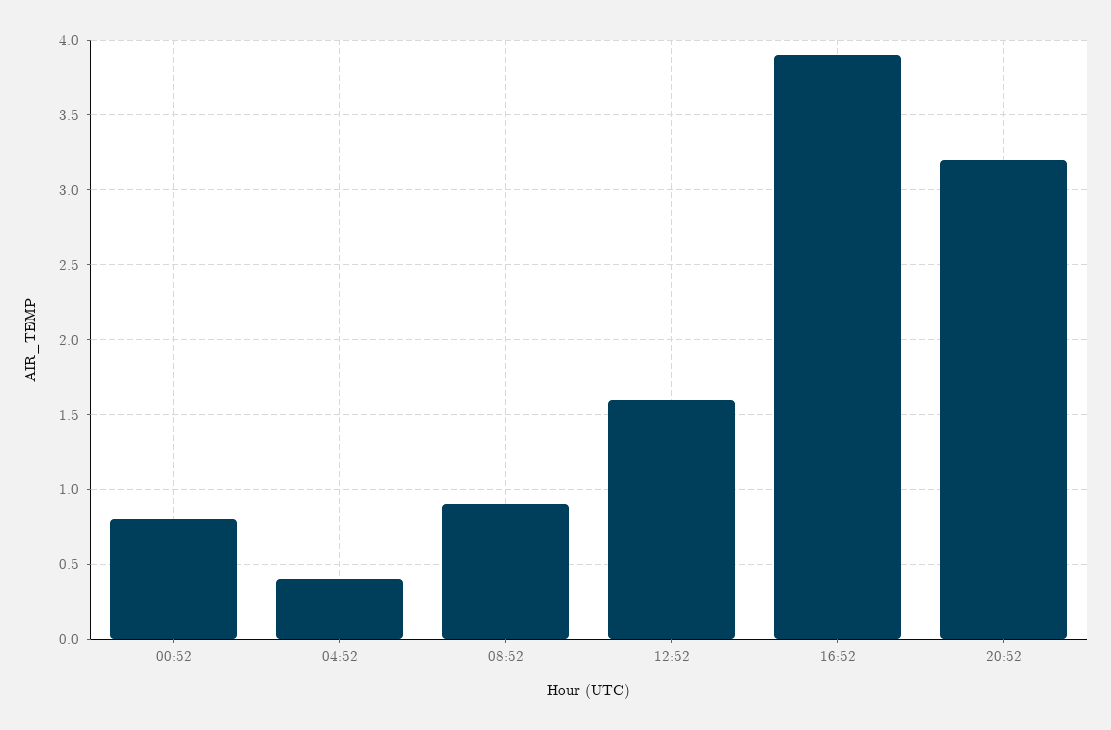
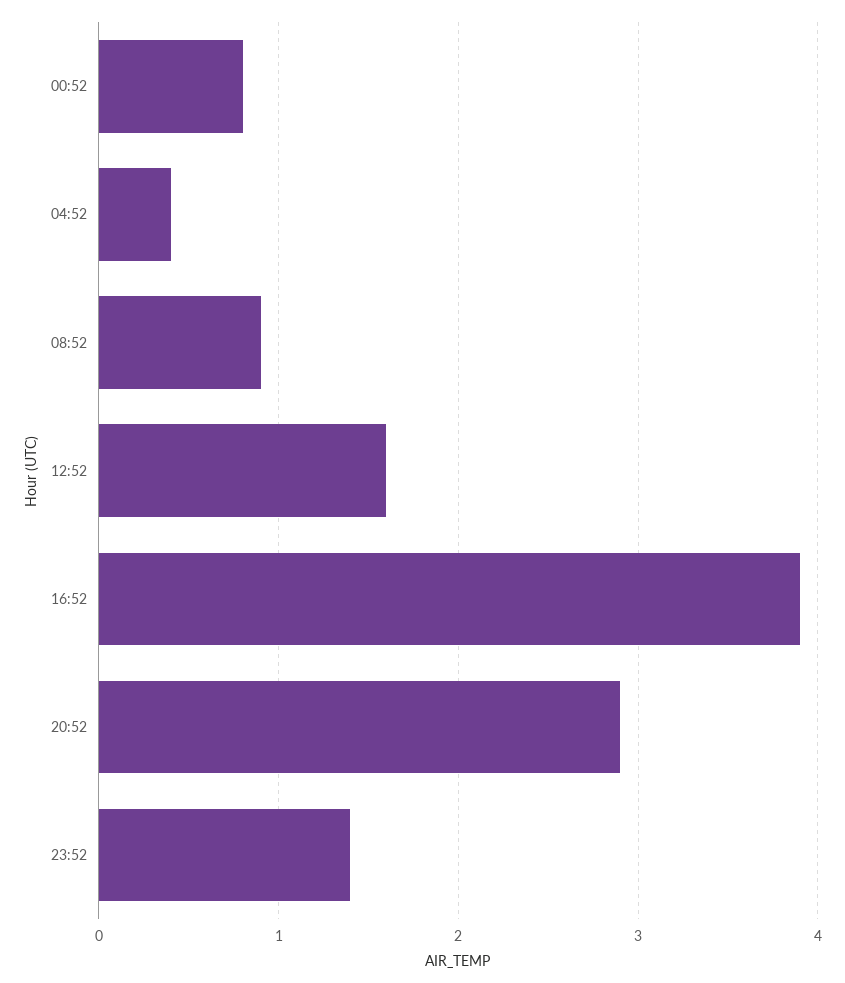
20:52: 3.2 -> 2.9
23:52: none -> 1.4

